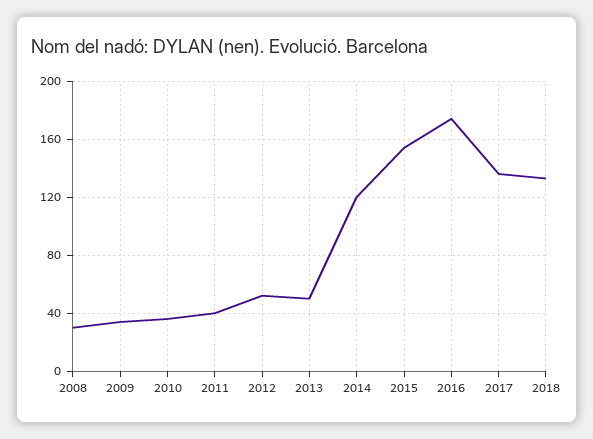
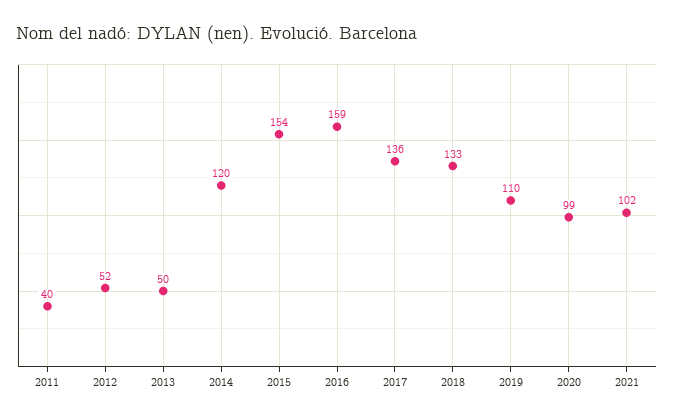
2008: 30 -> none
2009: 35 -> none
2010: 35 -> none
2016: 175 -> 159
2019: none -> 110
2020: none -> 99
2021: none -> 102

